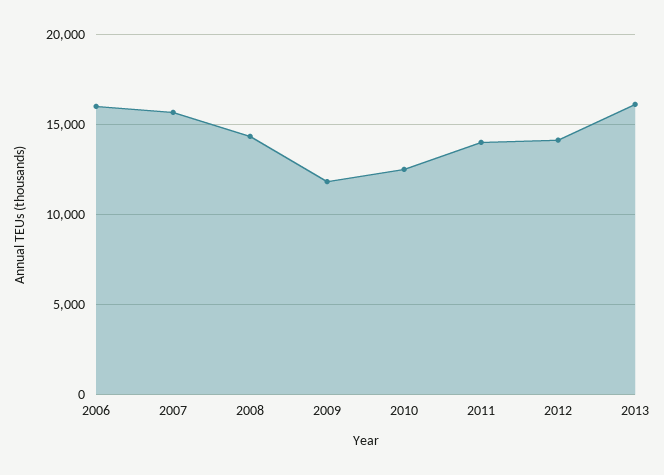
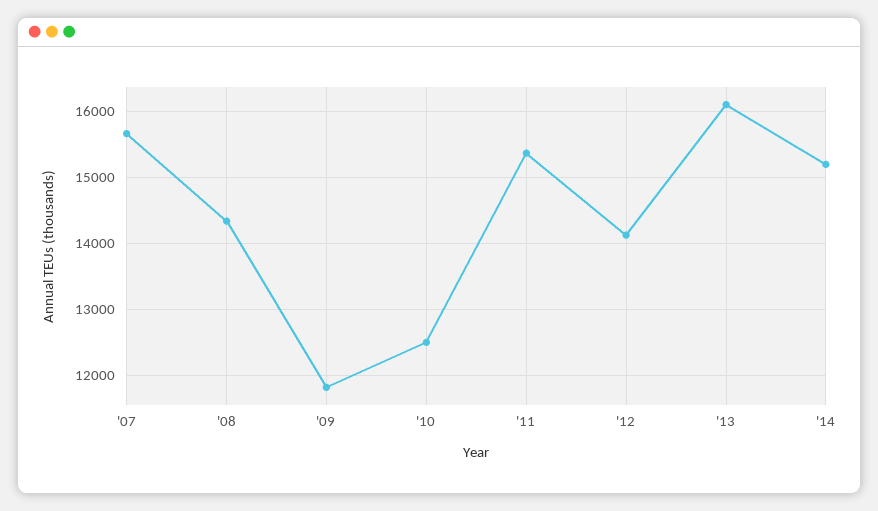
2006: 16000 -> none
2011: 14000 -> 15400
'14: none -> 15200

